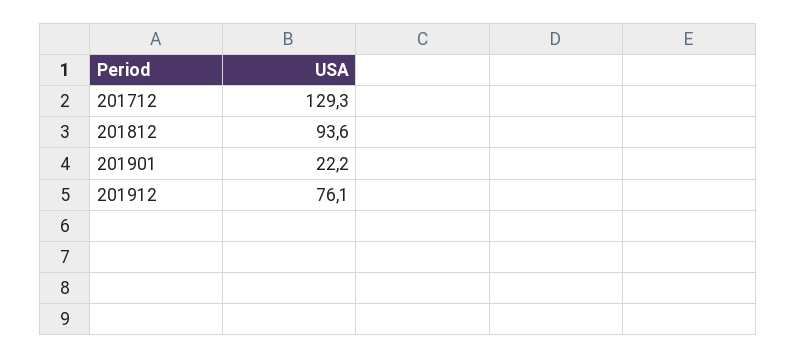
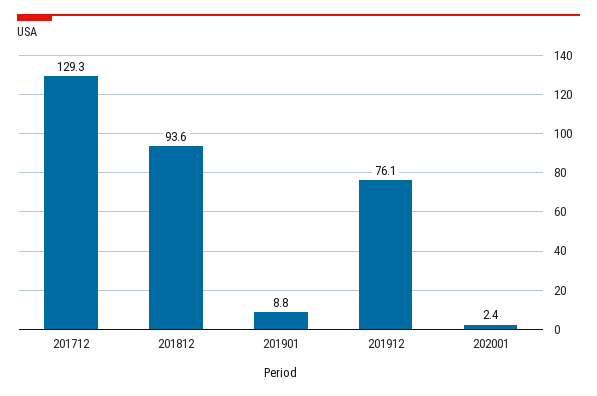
201901: 22.2 -> 8.8
202001: none -> 2.4

